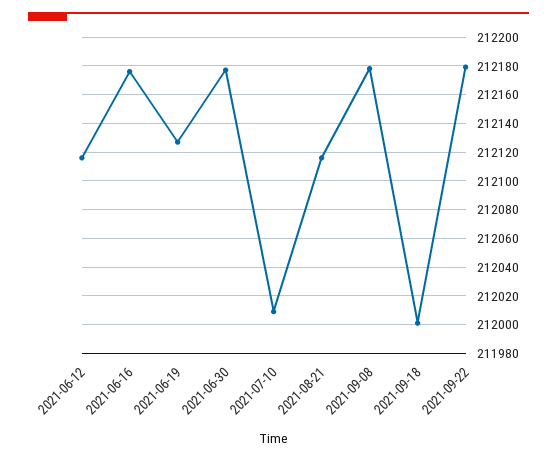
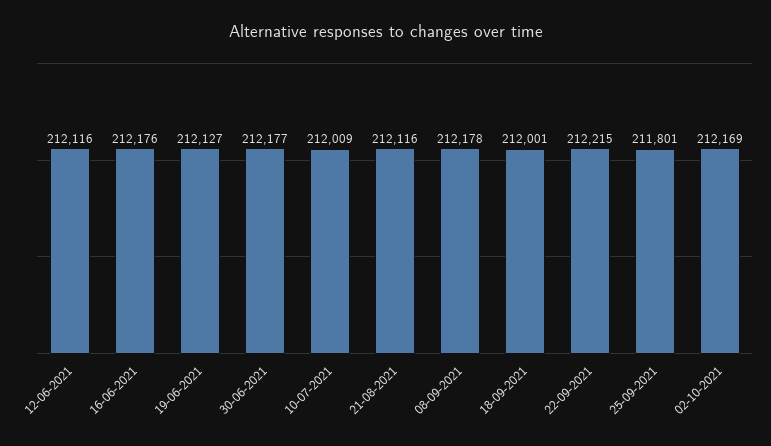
2021-09-22: 212180 -> 212215
25-09-2021: none -> 211801
02-10-2021: none -> 212169

